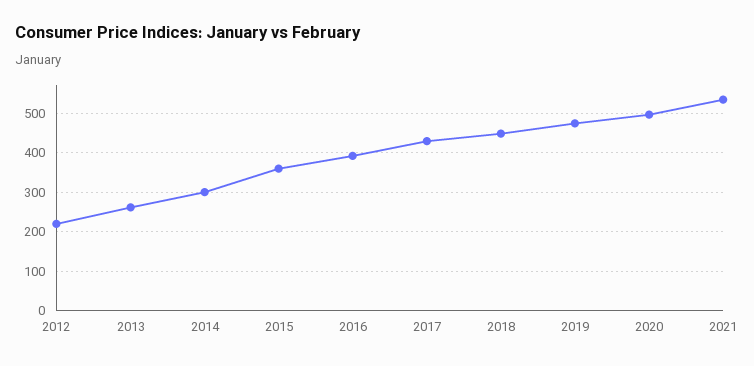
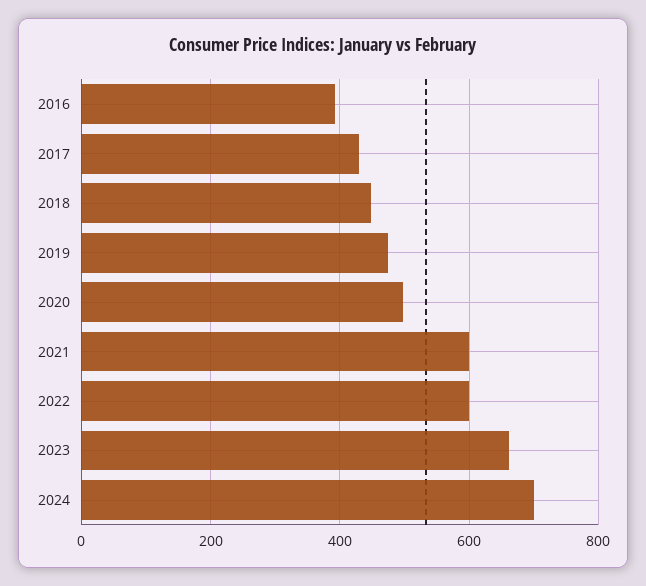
2012: 220 -> none
2013: 260 -> none
2014: 300 -> none
2015: 360 -> none
2021: 540 -> 600
2022: none -> 600
2023: none -> 660
2024: none -> 700

